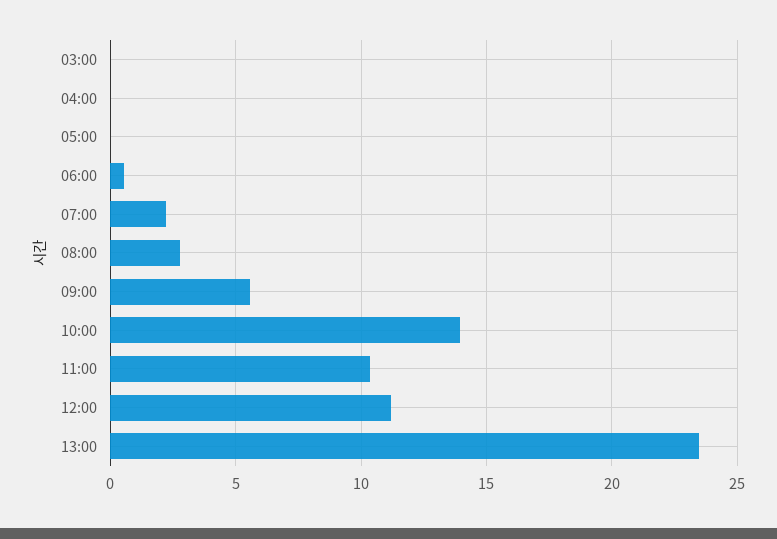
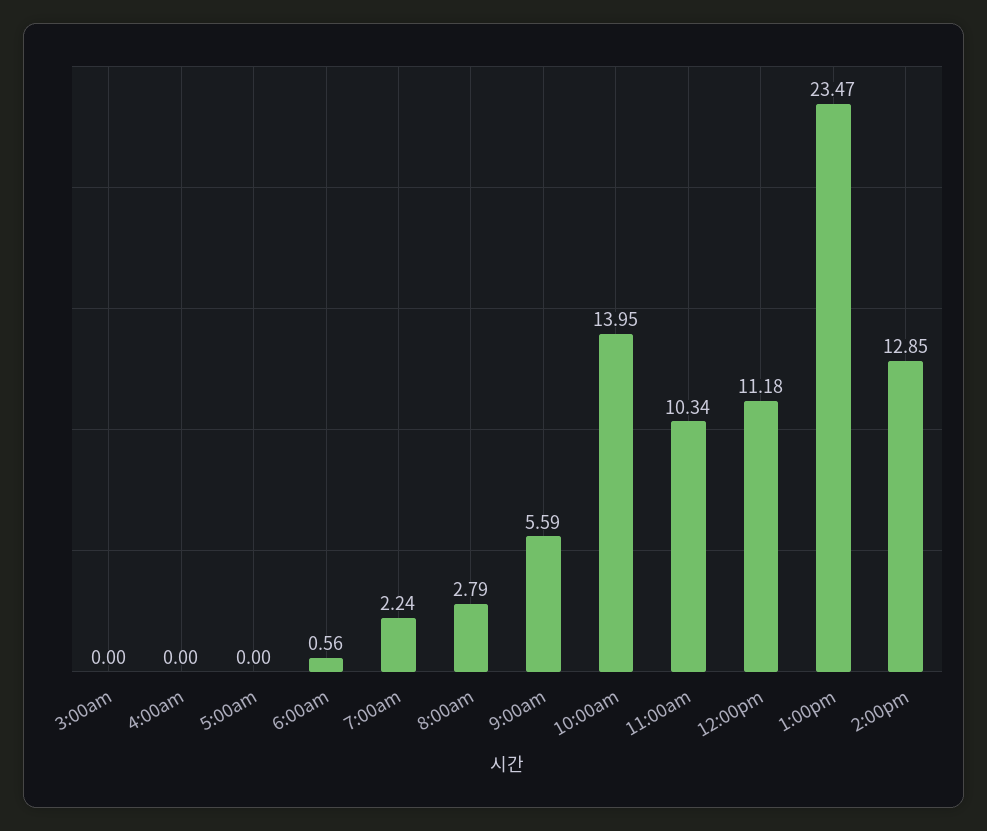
2:00pm: none -> 12.85

